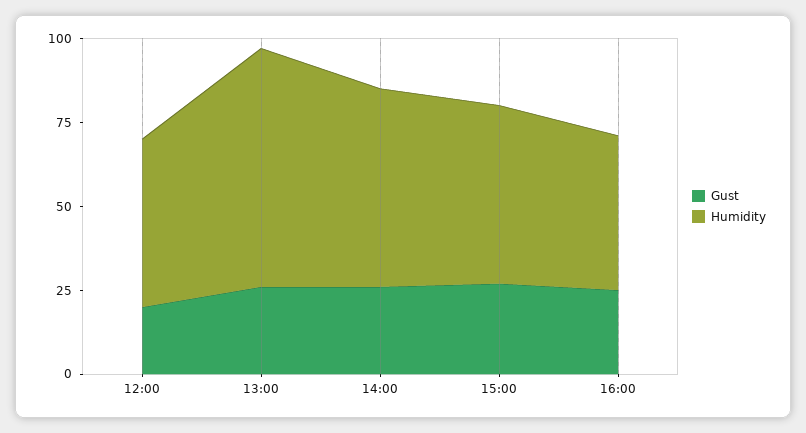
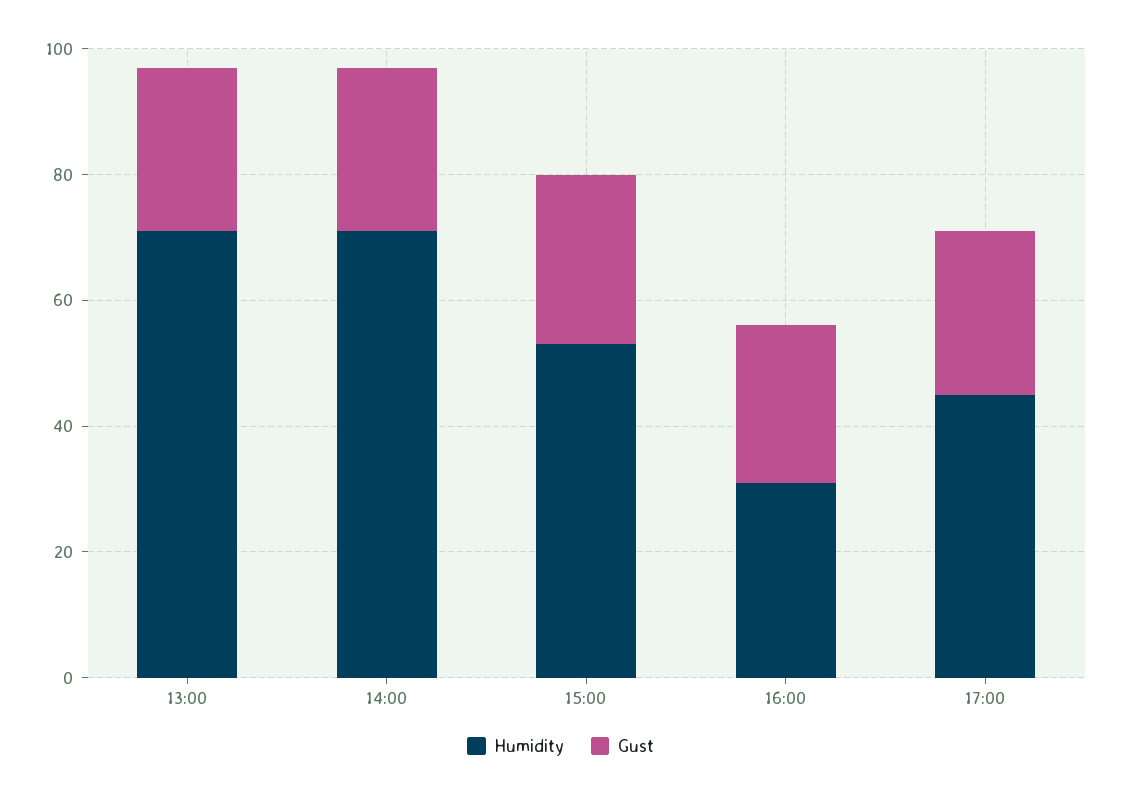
Gust, 12:00: 20 -> none
Humidity, 12:00: 50 -> none
Humidity, 14:00: 60 -> 70
Humidity, 16:00: 45 -> 30
Humidity, 17:00: none -> 45
Gust, 17:00: none -> 25

